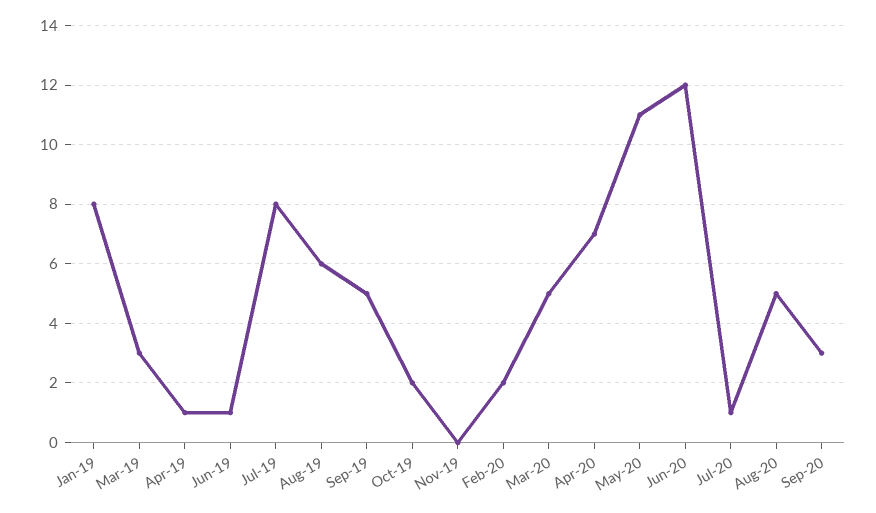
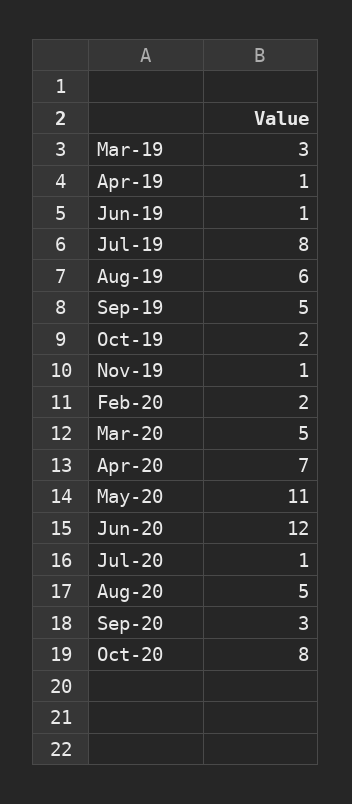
Jan-19: 8 -> none
Nov-19: 0 -> 1
Oct-20: none -> 8

